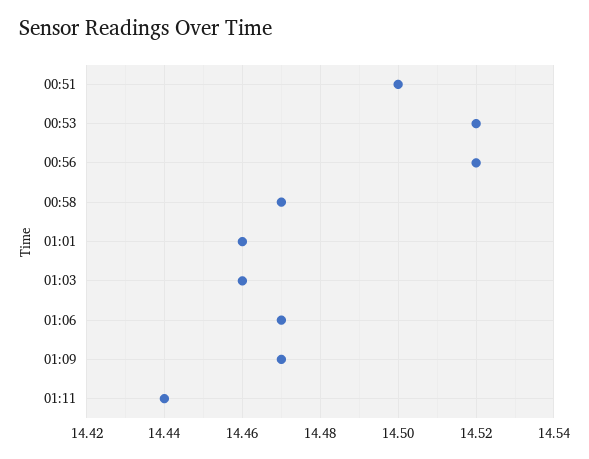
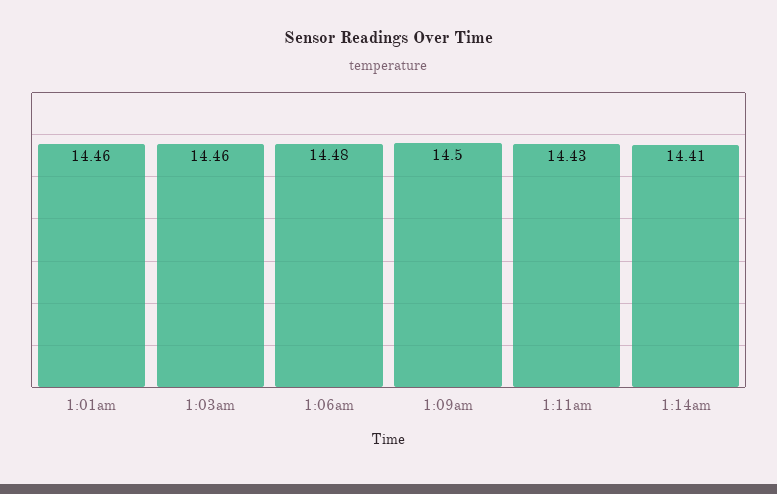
00:51: 14.5 -> none
00:53: 14.52 -> none
00:56: 14.52 -> none
00:58: 14.47 -> none
01:06: 14.47 -> 14.48
01:09: 14.47 -> 14.5
01:11: 14.44 -> 14.43
1:14am: none -> 14.41

